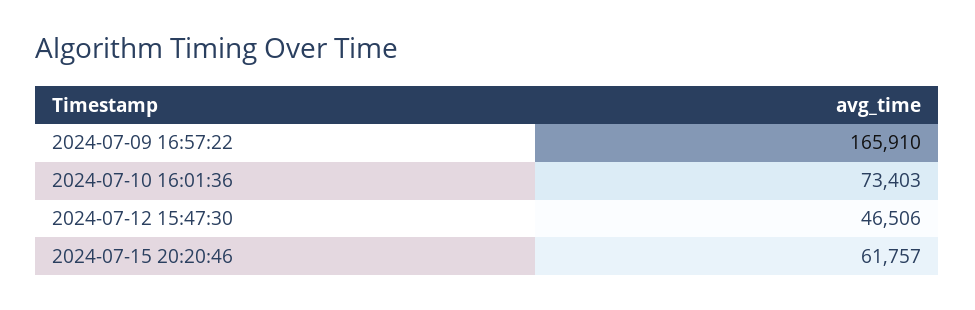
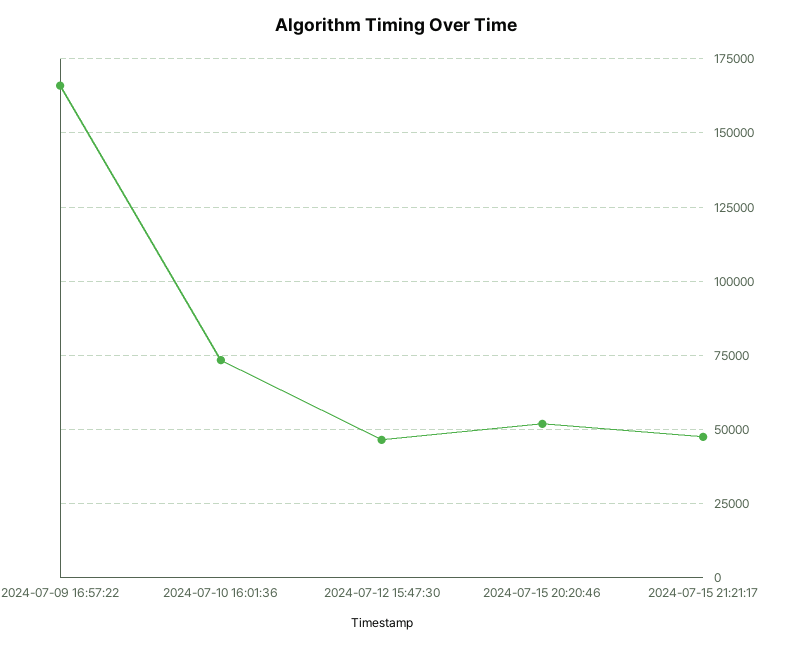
2024-07-15 20:20:46: 61757 -> 52500
2024-07-15 21:21:17: none -> 47500

